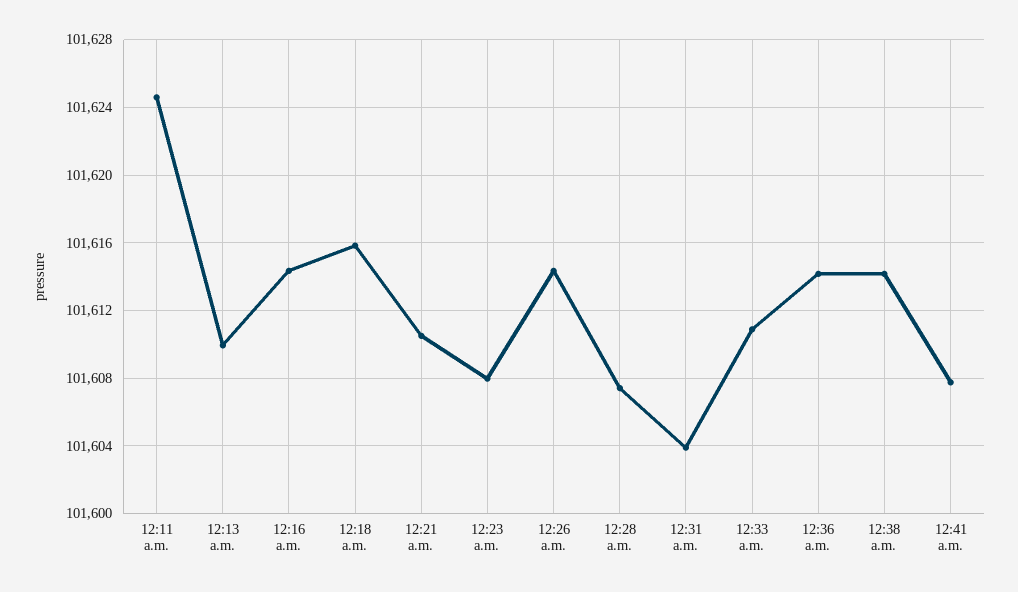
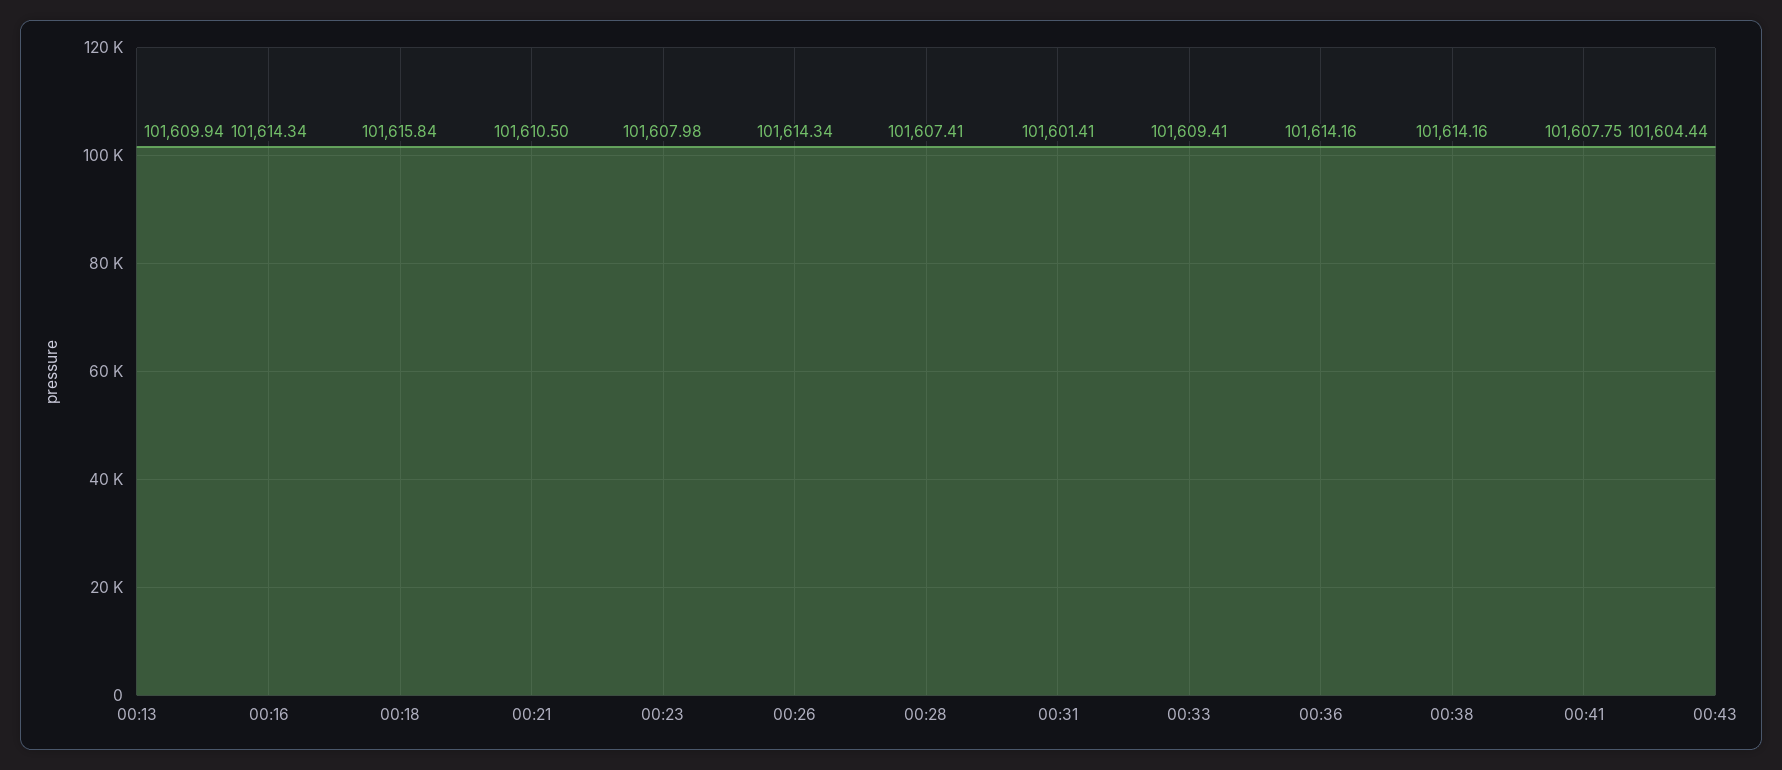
12:11 a.m.: 101624.5 -> none
12:31 a.m.: 101604 -> 101601.41
12:33 a.m.: 101611 -> 101609.41
00:43: none -> 101604.44

